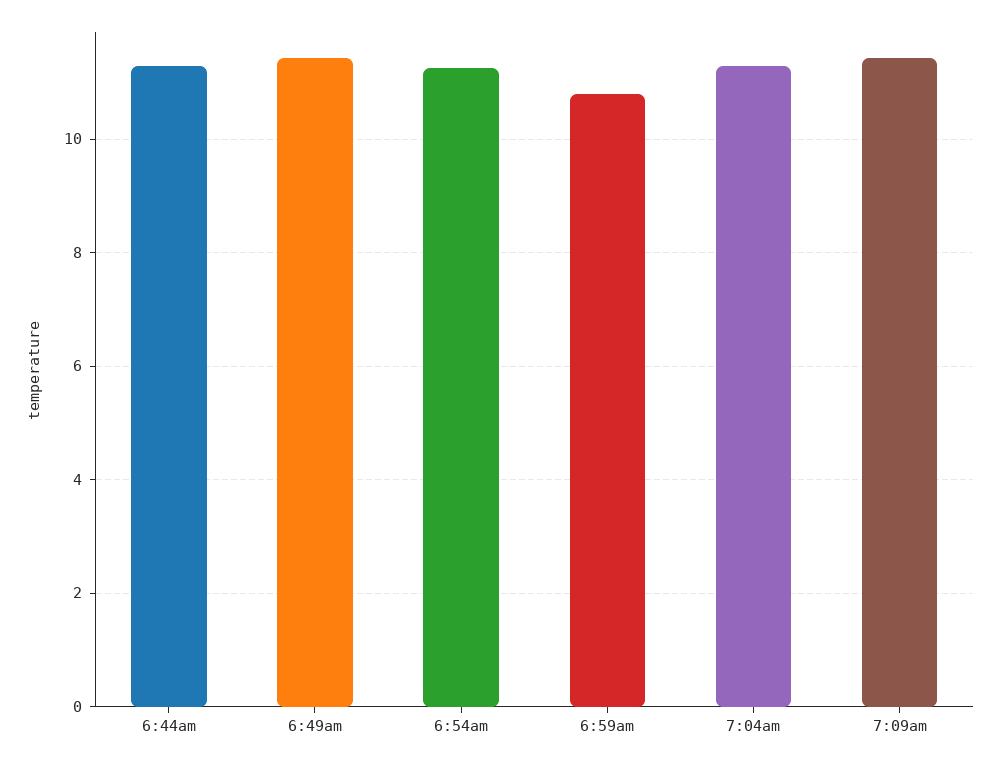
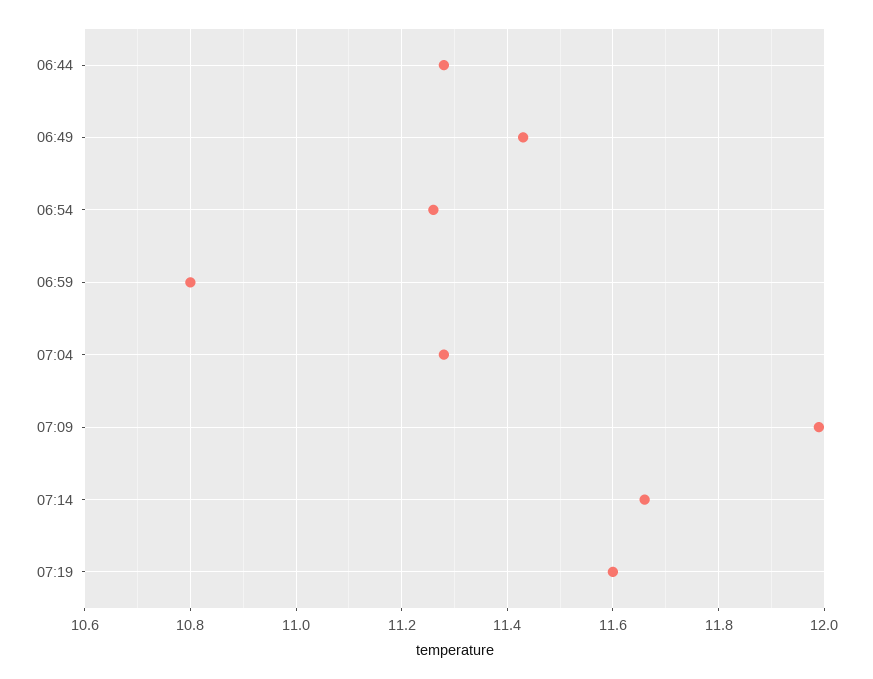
7:09am: 11.4 -> 12
07:14: none -> 11.65
07:19: none -> 11.6

